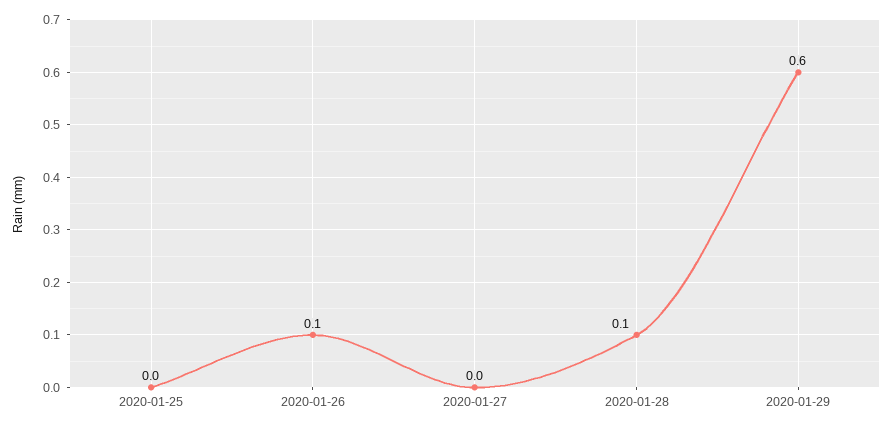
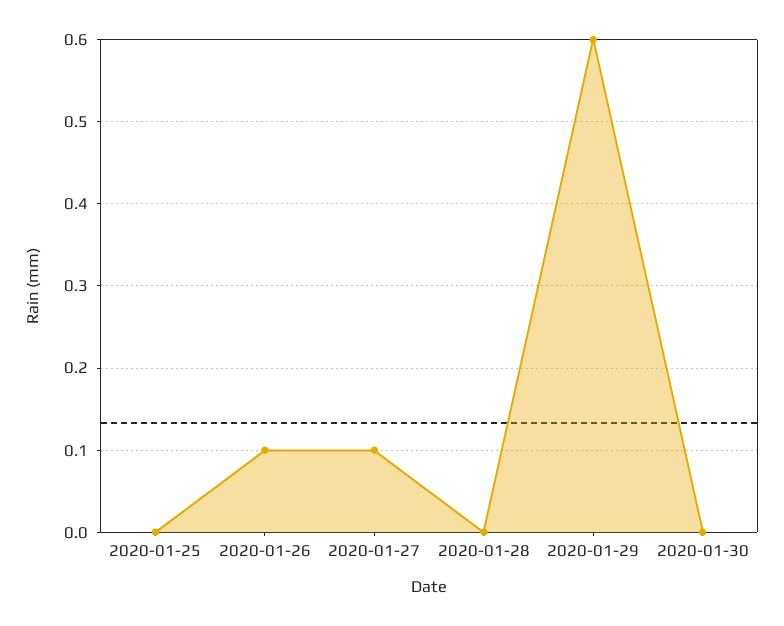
2020-01-27: 0 -> 0.1
2020-01-28: 0.1 -> 0
2020-01-30: none -> 0

